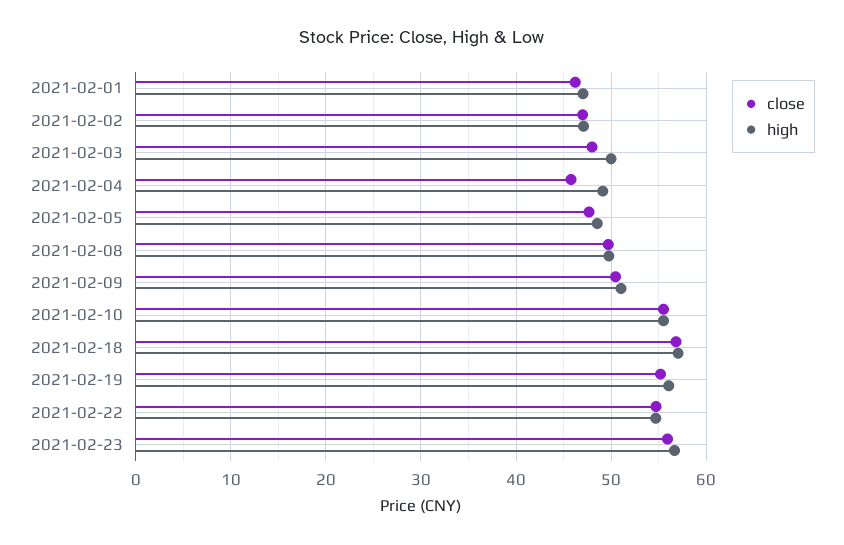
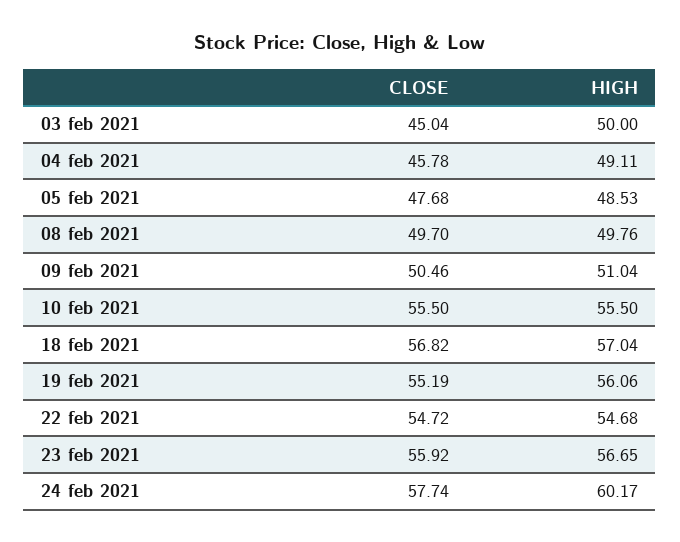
close, 2021-02-01: 46 -> none
high, 2021-02-01: 47 -> none
close, 2021-02-02: 47 -> none
high, 2021-02-02: 47 -> none
close, 2021-02-03: 48 -> 45.04
close, 24 feb 2021: none -> 57.74
high, 24 feb 2021: none -> 60.17

